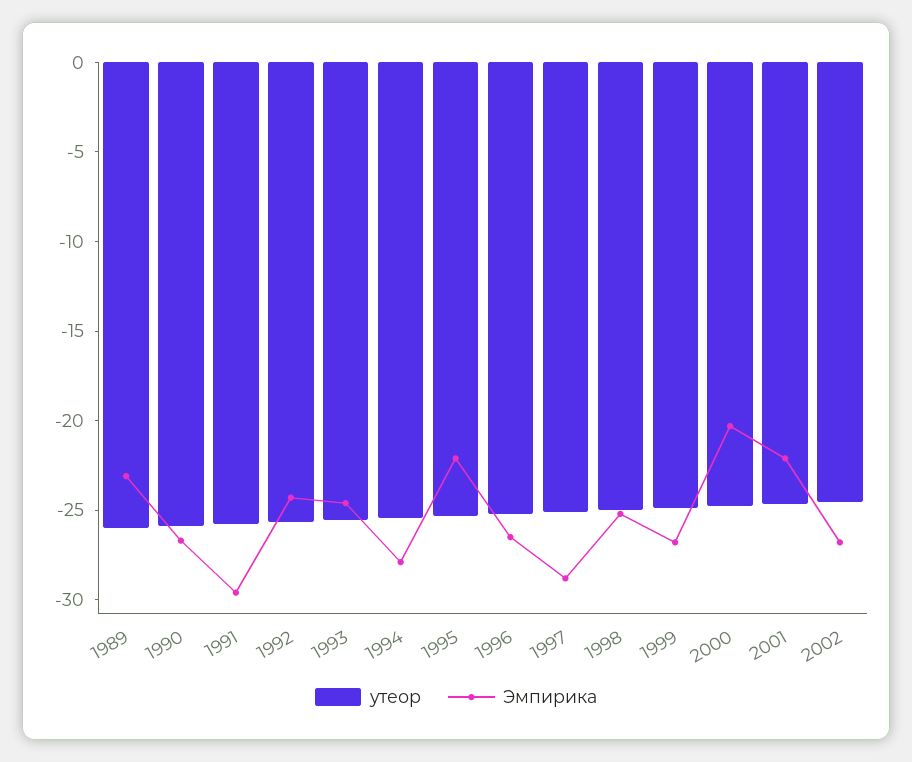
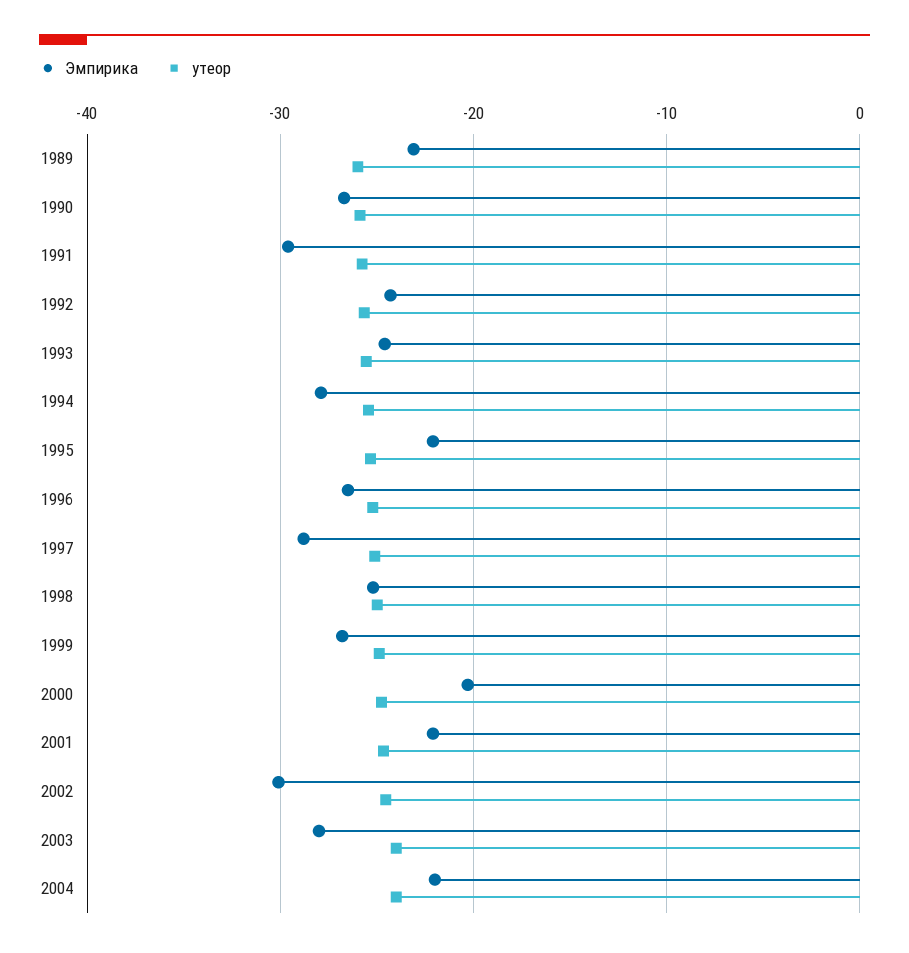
Эмпирика, 2002: -27 -> -30
Эмпирика, 2003: none -> -28
yтеор, 2003: none -> -24
Эмпирика, 2004: none -> -22
yтеор, 2004: none -> -24

